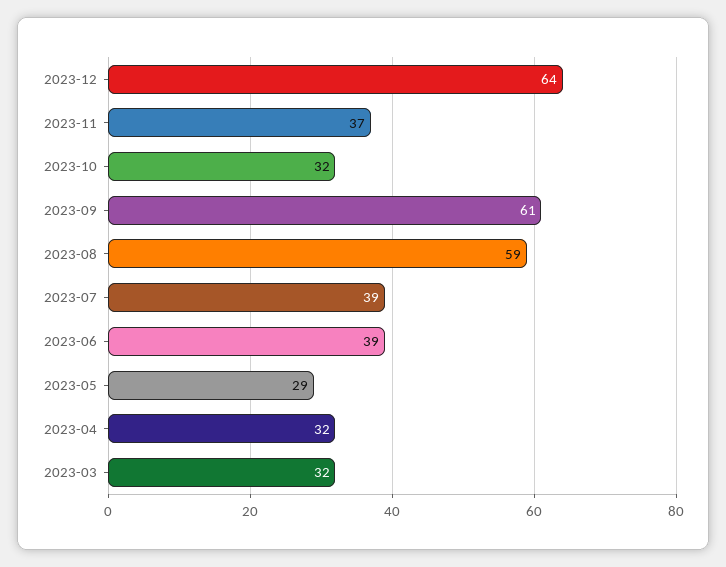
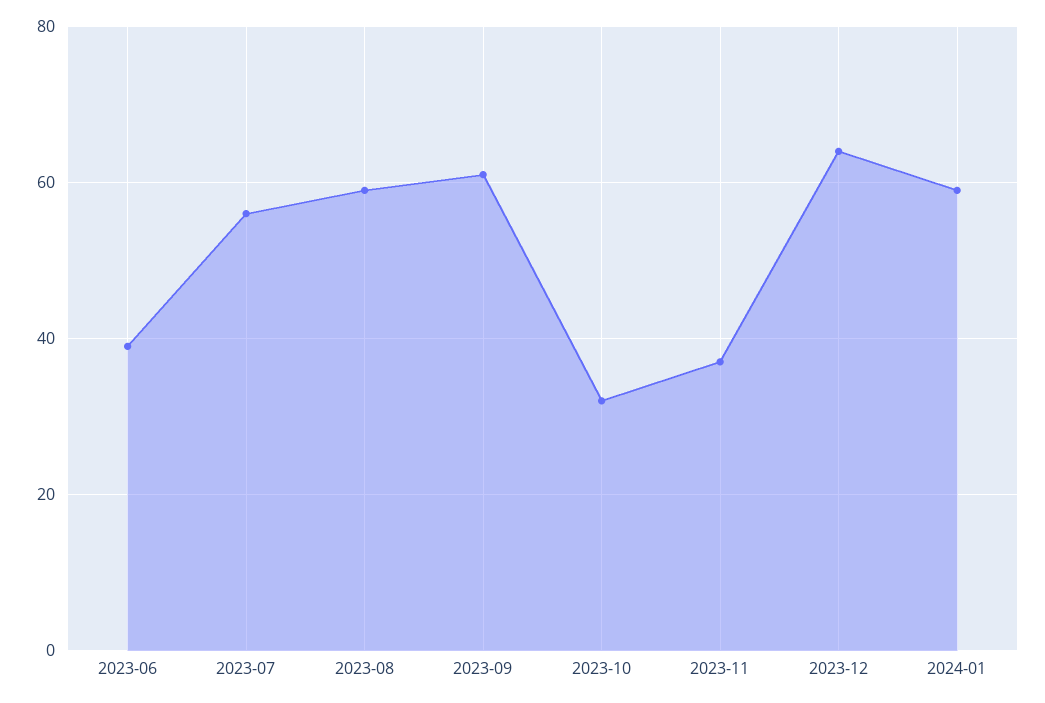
2023-07: 39 -> 55
2023-05: 29 -> none
2023-04: 32 -> none
2023-03: 32 -> none
2024-01: none -> 60

